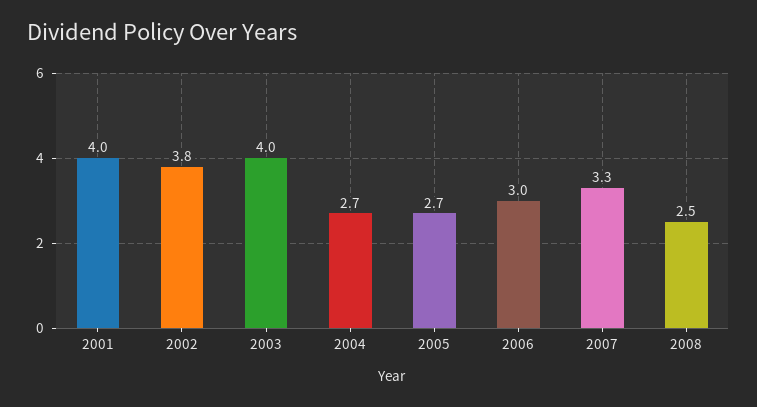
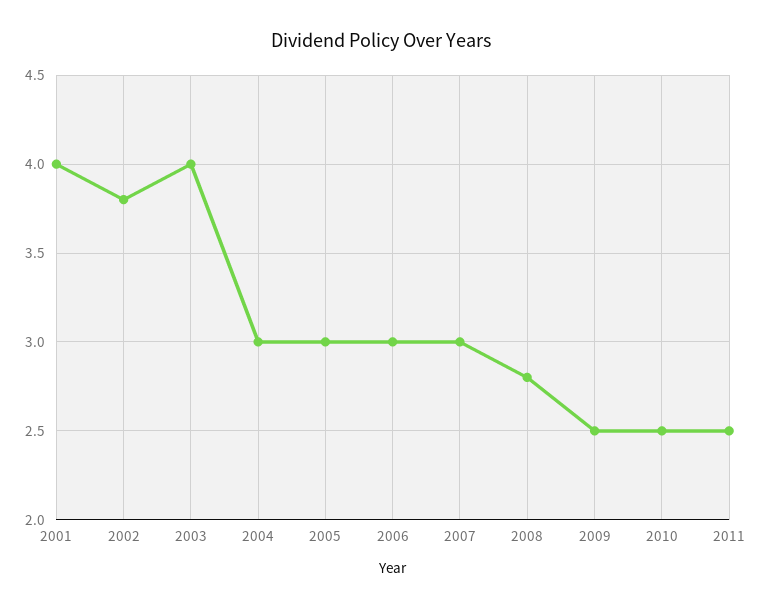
2004: 2.7 -> 3
2005: 2.7 -> 3
2007: 3.3 -> 3
2008: 2.5 -> 2.8
2009: none -> 2.5
2010: none -> 2.5
2011: none -> 2.5

